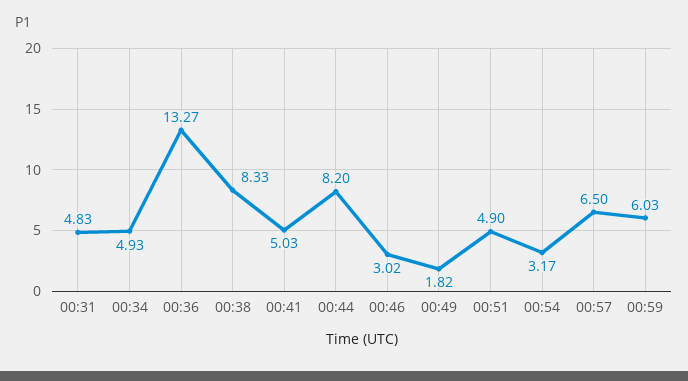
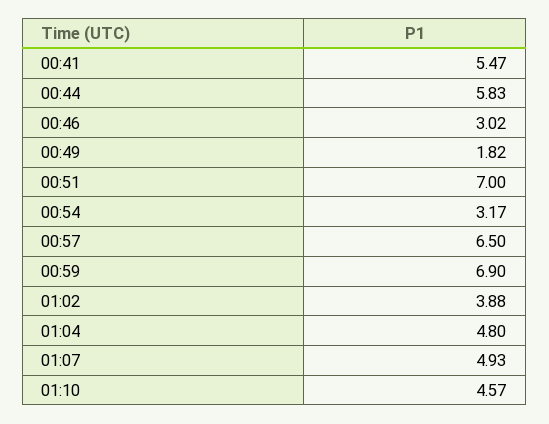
00:31: 4.83 -> none
00:34: 4.93 -> none
00:36: 13.27 -> none
00:38: 8.33 -> none
00:41: 5.03 -> 5.47
00:44: 8.2 -> 5.83
00:51: 4.9 -> 7
00:59: 6.03 -> 6.9
01:02: none -> 3.88
01:04: none -> 4.8
01:07: none -> 4.93
01:10: none -> 4.57

